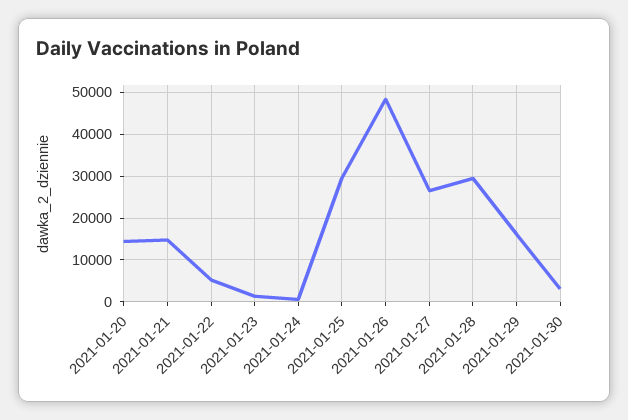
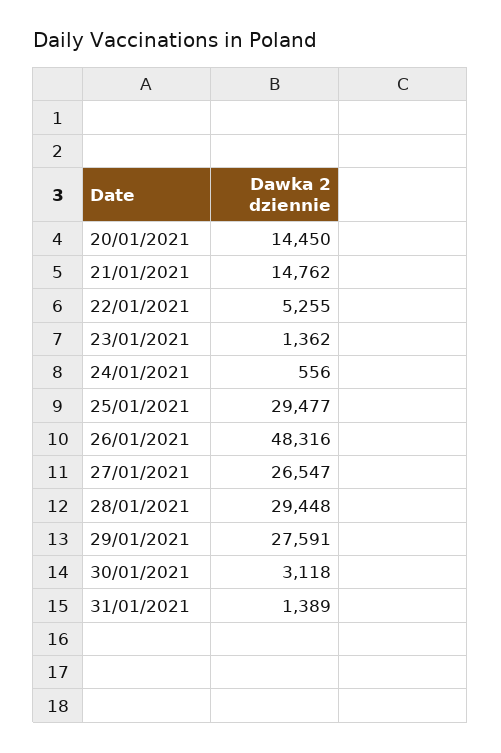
2021-01-29: 16000 -> 27591
31/01/2021: none -> 1389

